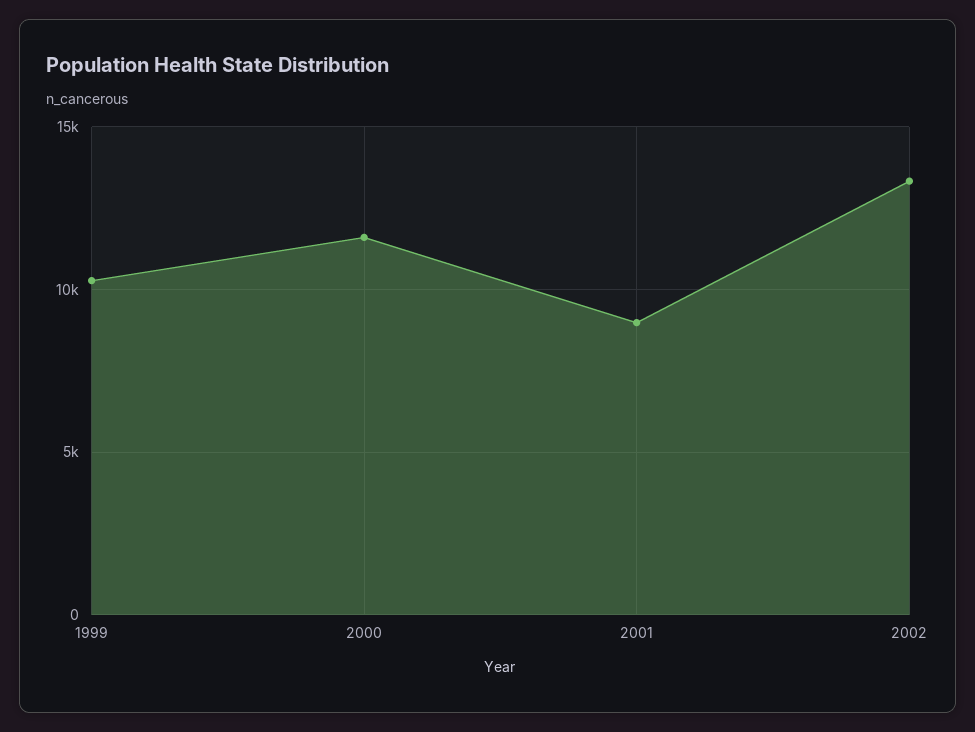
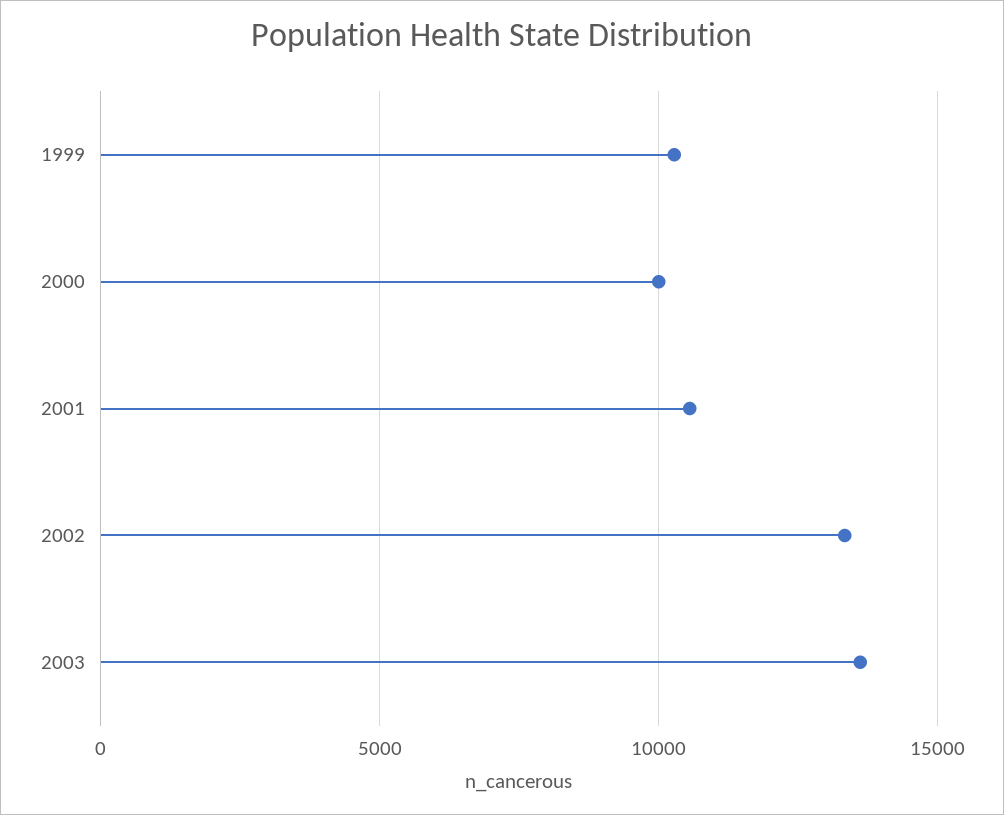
2000: 11500 -> 10000
2001: 9000 -> 10500
2003: none -> 13500

